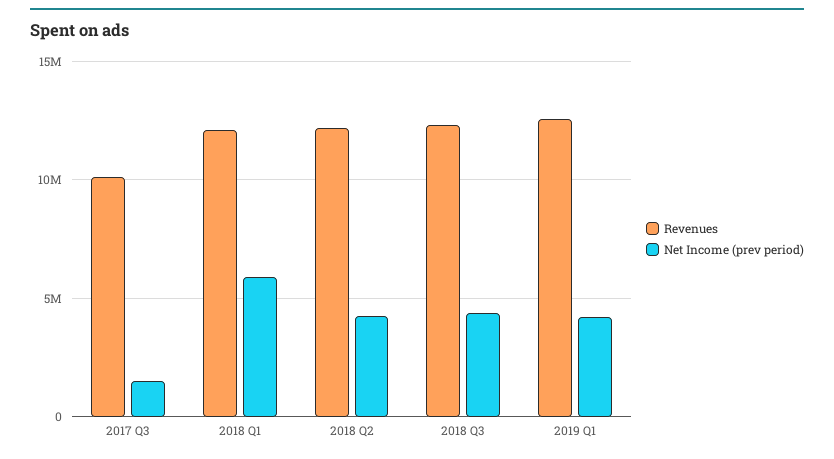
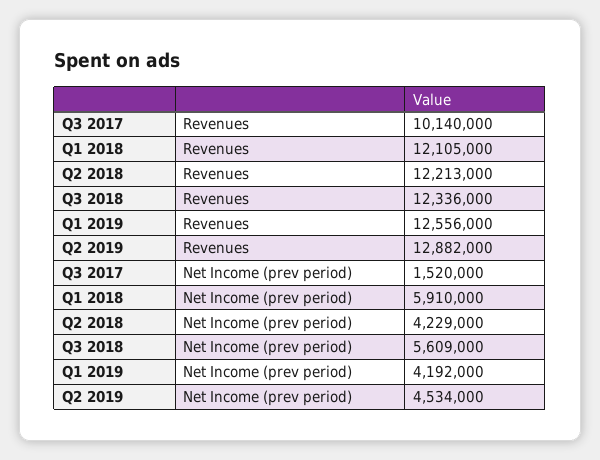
Net Income (prev period), 2018 Q3: 4500000 -> 5609000
Revenues, Q2 2019: none -> 12882000
Net Income (prev period), Q2 2019: none -> 4534000

